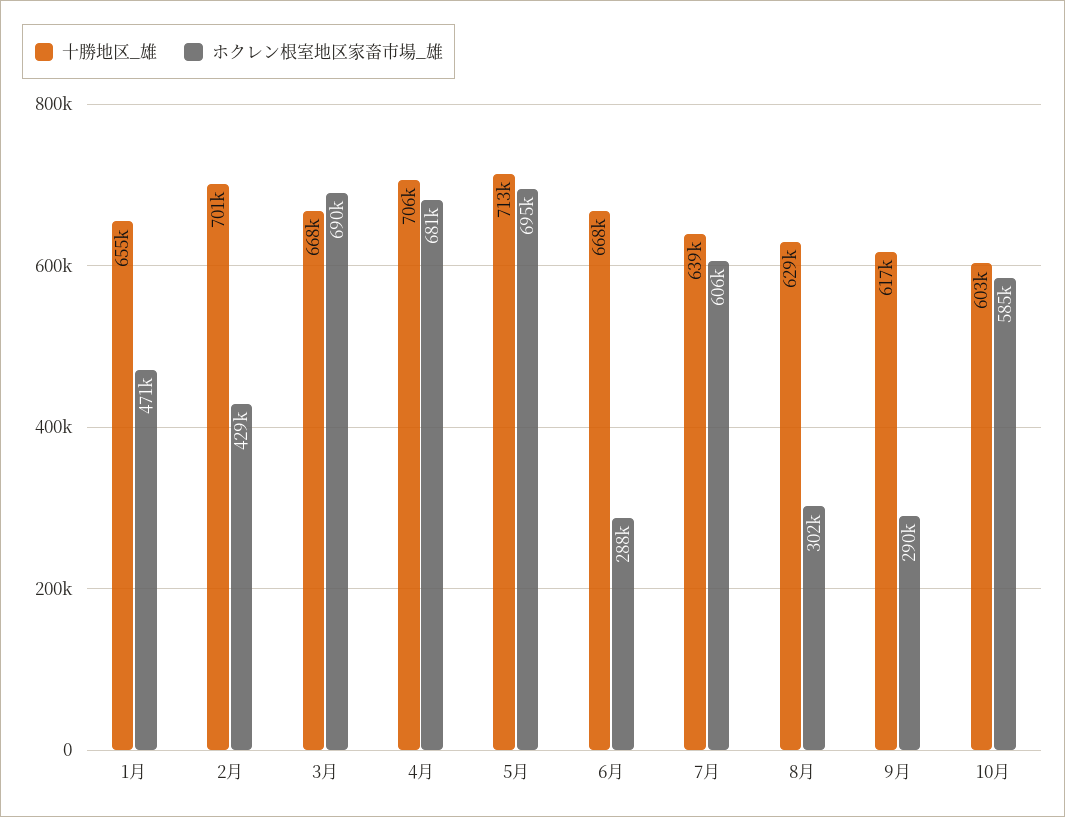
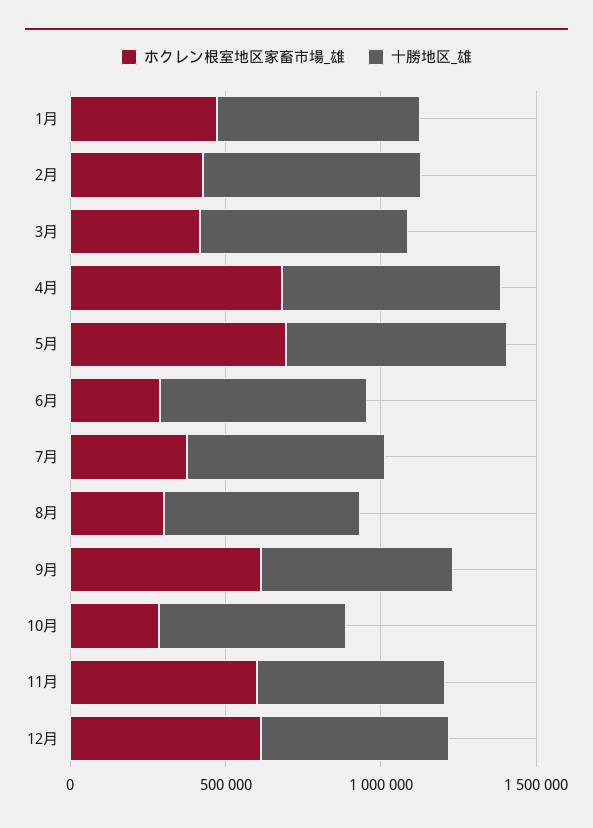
ホクレン根室地区家畜市場_雄, 3月: 690000 -> 400000
ホクレン根室地区家畜市場_雄, 7月: 606000 -> 400000
ホクレン根室地区家畜市場_雄, 9月: 290000 -> 600000
ホクレン根室地区家畜市場_雄, 10月: 585000 -> 300000
ホクレン根室地区家畜市場_雄, 11月: none -> 600000
十勝地区_雄, 11月: none -> 600000
ホクレン根室地区家畜市場_雄, 12月: none -> 600000
十勝地区_雄, 12月: none -> 600000

